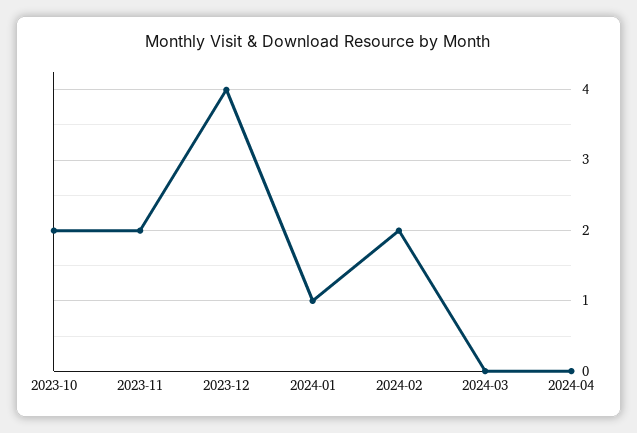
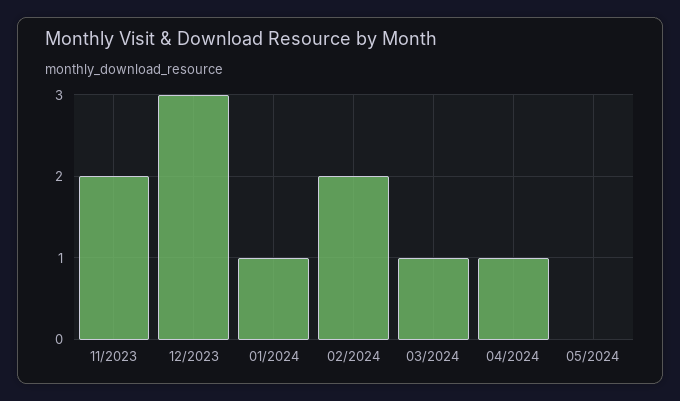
2023-10: 2 -> none
2023-12: 4 -> 3
2024-03: 0 -> 1
2024-04: 0 -> 1
05/2024: none -> 0

